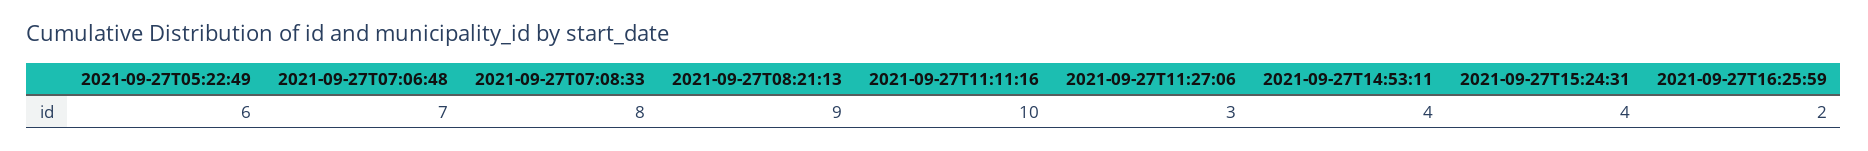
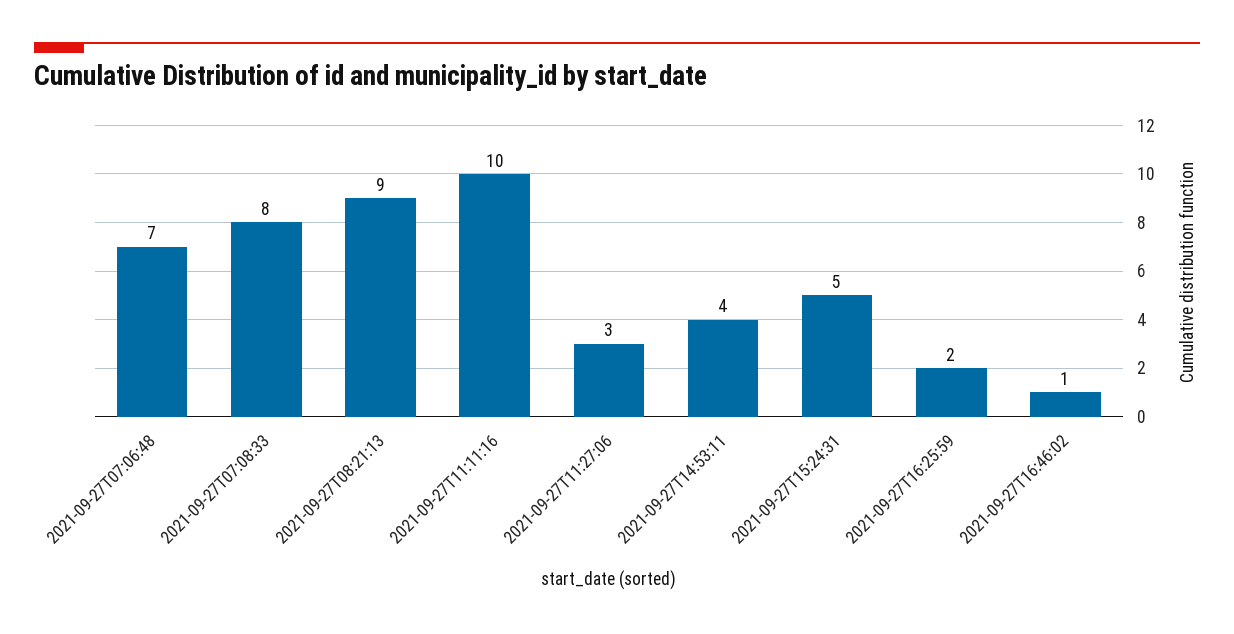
2021-09-27T05:22:49: 6 -> none
2021-09-27T15:24:31: 4 -> 5
2021-09-27T16:46:02: none -> 1

